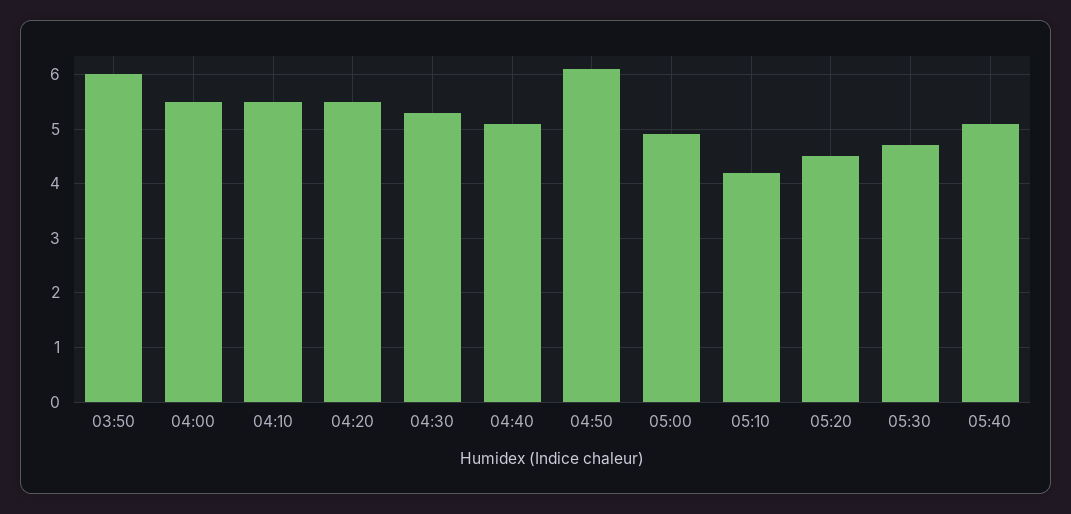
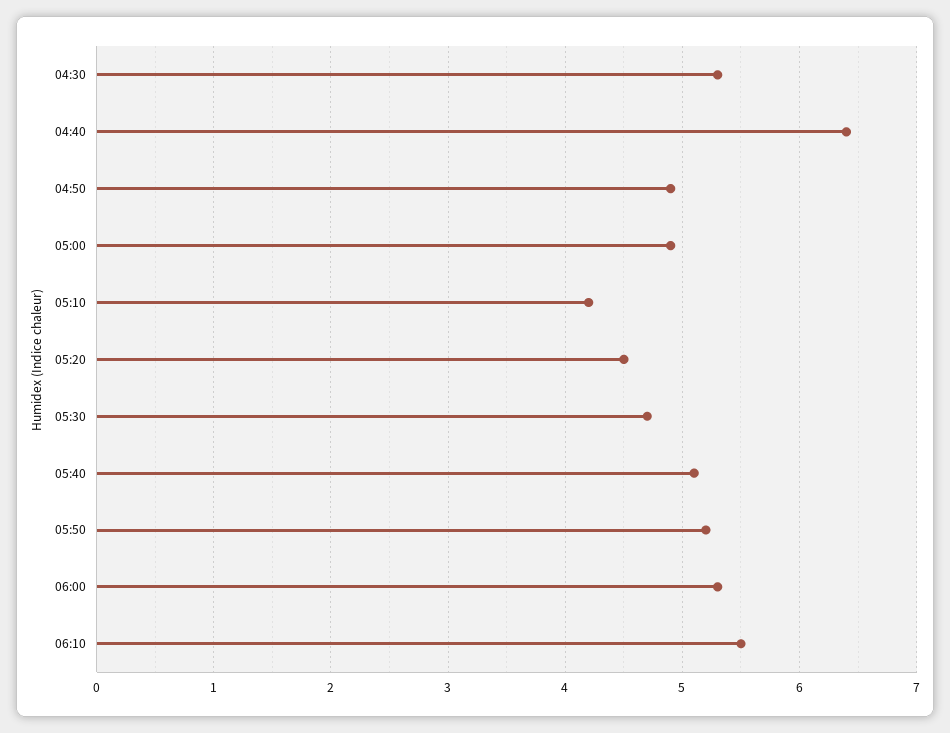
03:50: 6 -> none
04:00: 5.5 -> none
04:10: 5.5 -> none
04:20: 5.5 -> none
04:40: 5 -> 6.4
04:50: 6 -> 4.9
05:50: none -> 5.2
06:00: none -> 5.3
06:10: none -> 5.5

